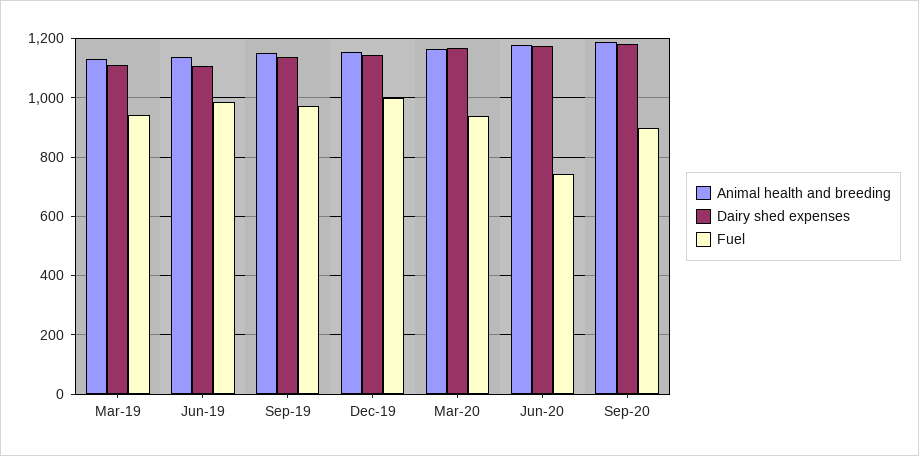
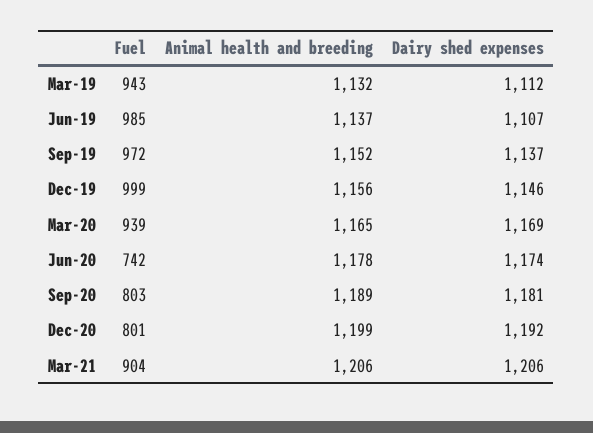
Fuel, Sep-20: 900 -> 803
Fuel, Dec-20: none -> 801
Animal health and breeding, Dec-20: none -> 1199
Dairy shed expenses, Dec-20: none -> 1192
Fuel, Mar-21: none -> 904
Animal health and breeding, Mar-21: none -> 1206
Dairy shed expenses, Mar-21: none -> 1206

